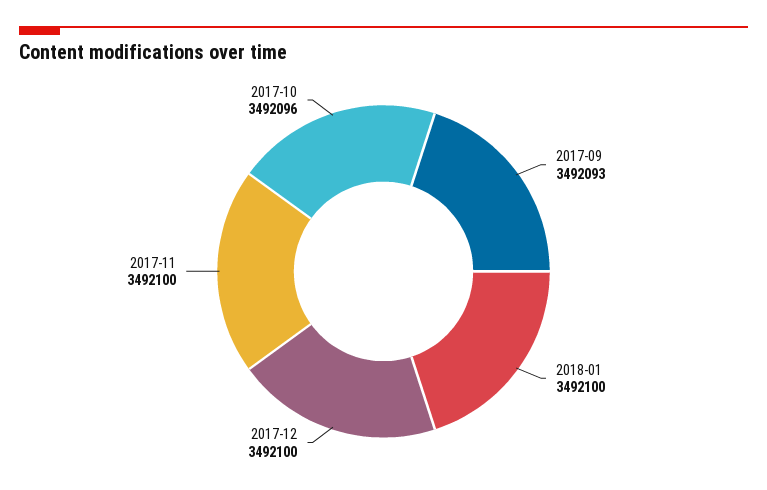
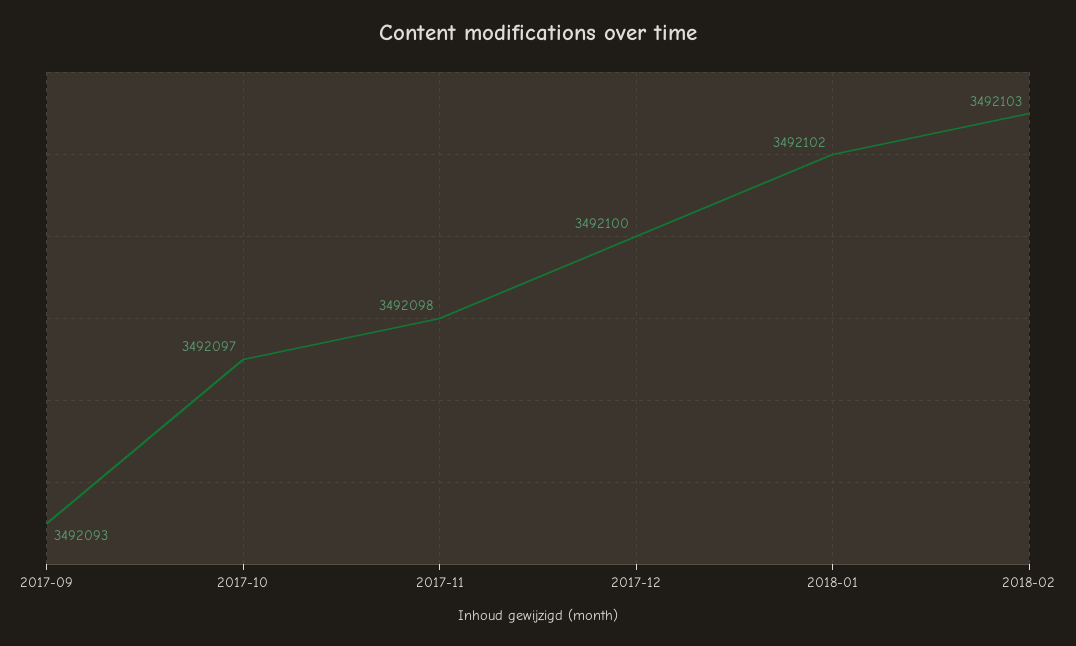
2018-01: 3492100 -> 3492102
2017-11: 3492100 -> 3492098
2017-10: 3492096 -> 3492097
2018-02: none -> 3492103

